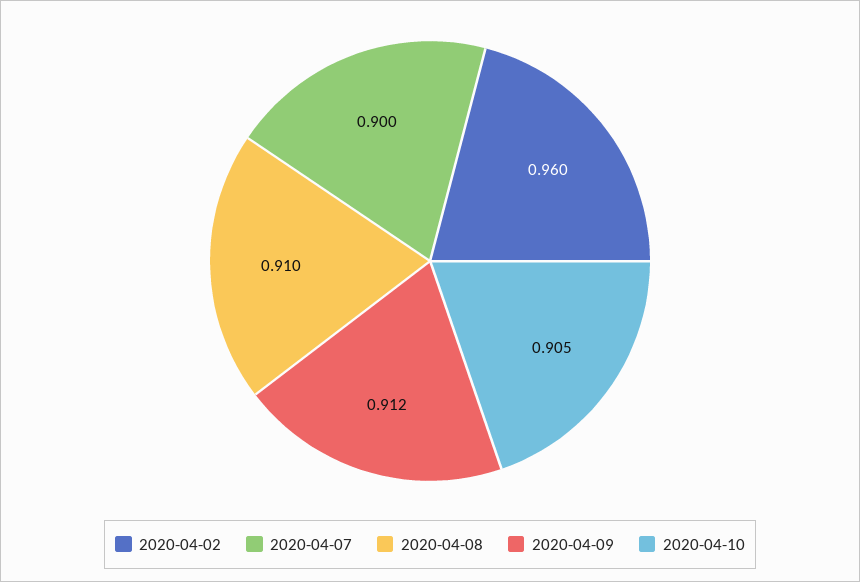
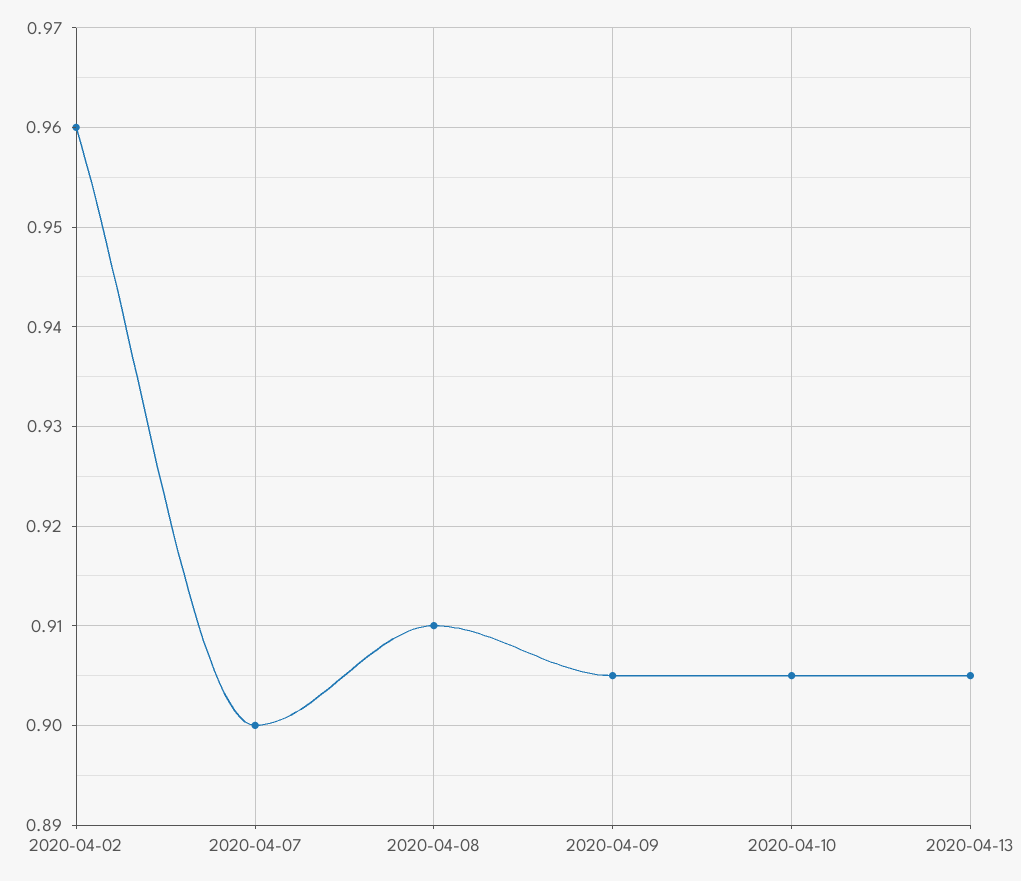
2020-04-09: 0.912 -> 0.905
2020-04-13: none -> 0.905

